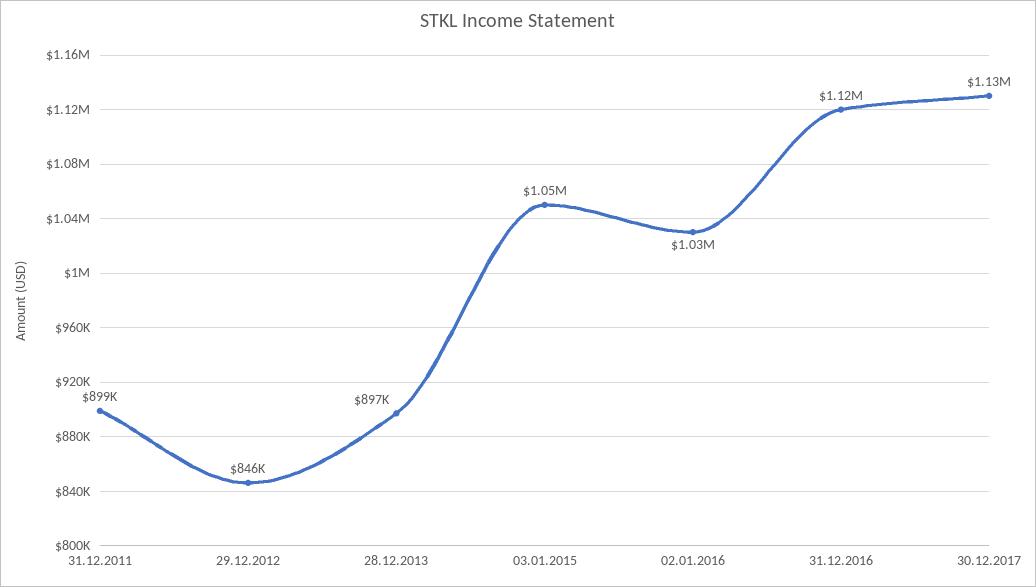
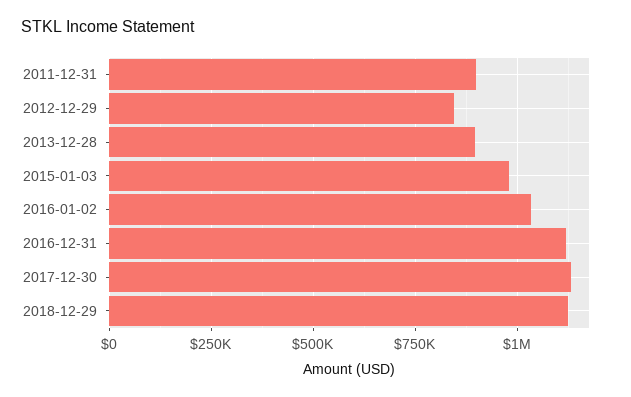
03.01.2015: 1050000 -> 975000
2018-12-29: none -> 1125000

